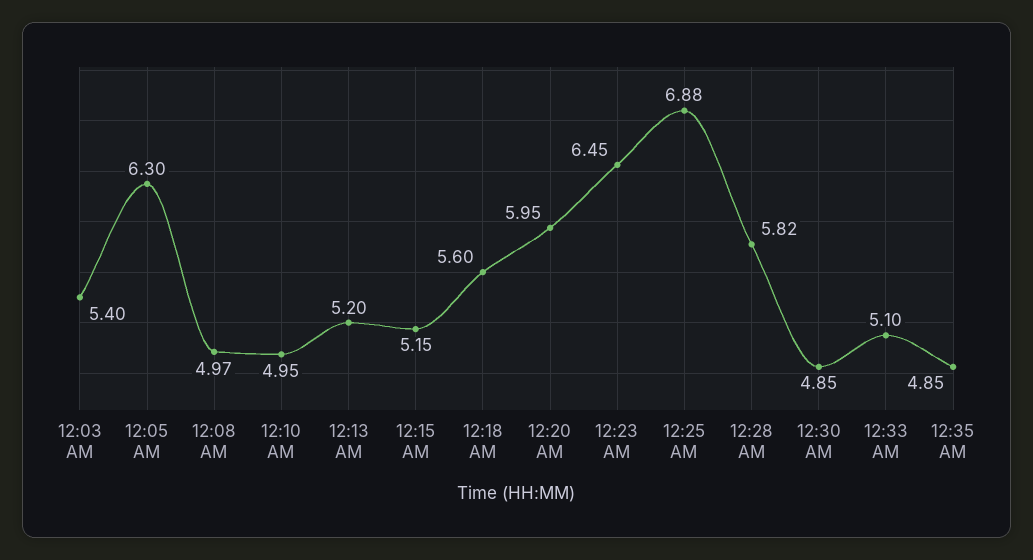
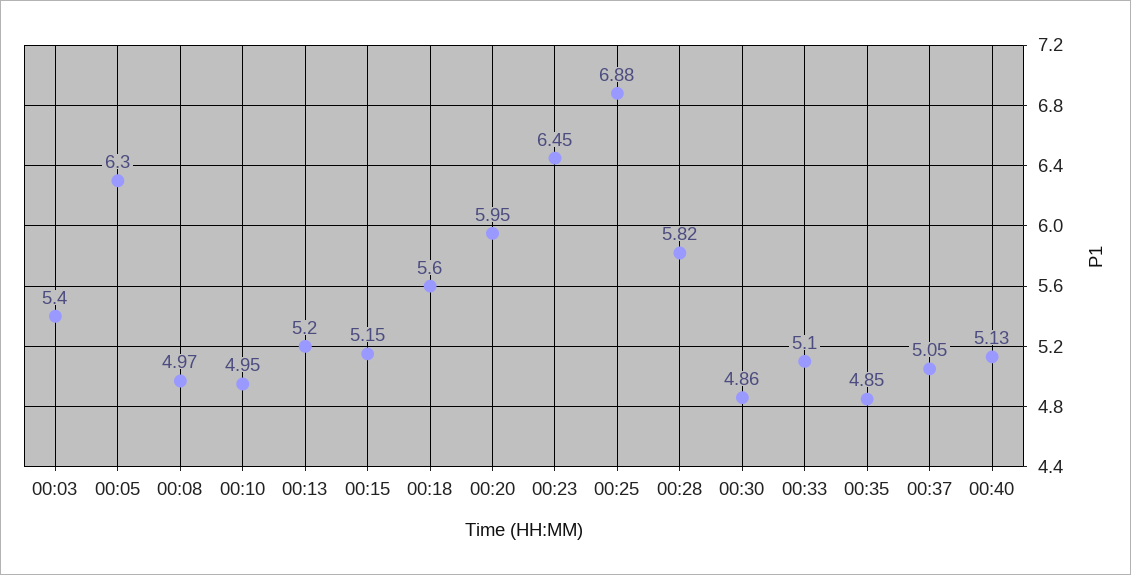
12:30 AM: 4.85 -> 4.86
00:37: none -> 5.05
00:40: none -> 5.13

